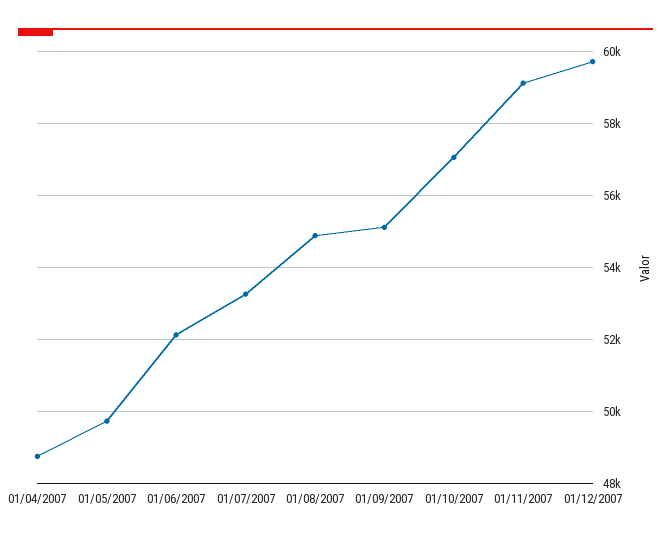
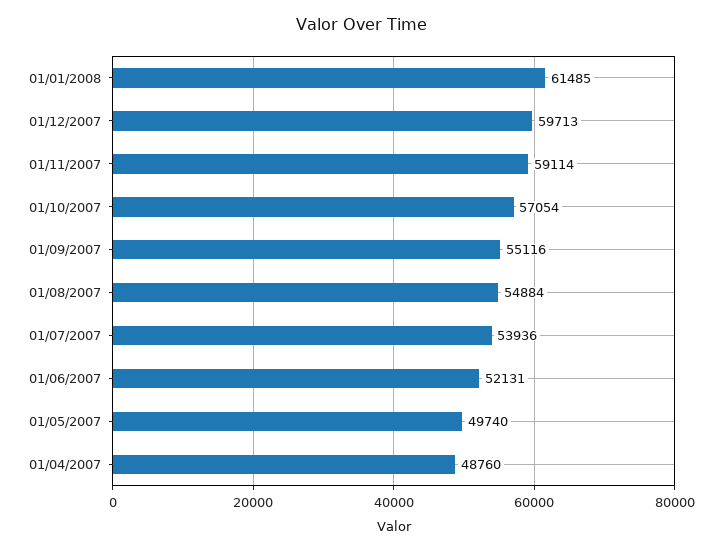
01/07/2007: 53200 -> 53936
01/01/2008: none -> 61485

